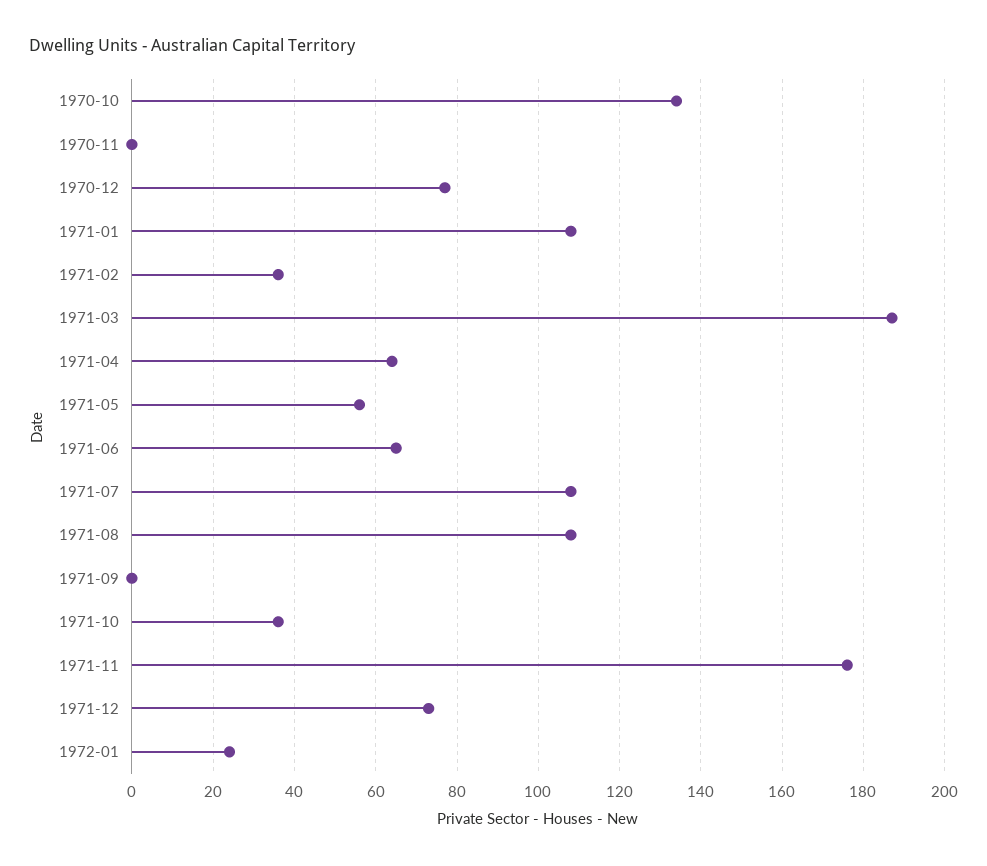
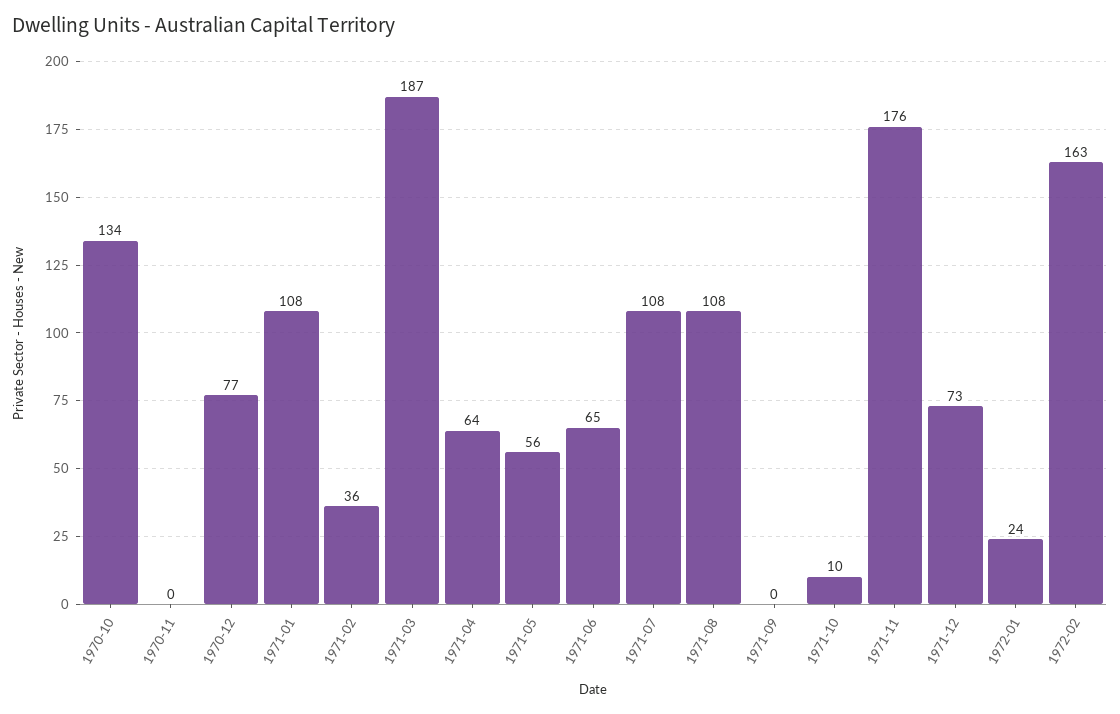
1971-10: 35 -> 10
1972-02: none -> 163

